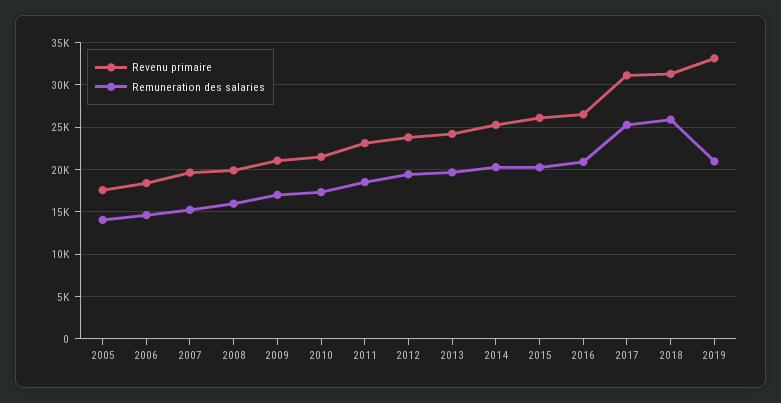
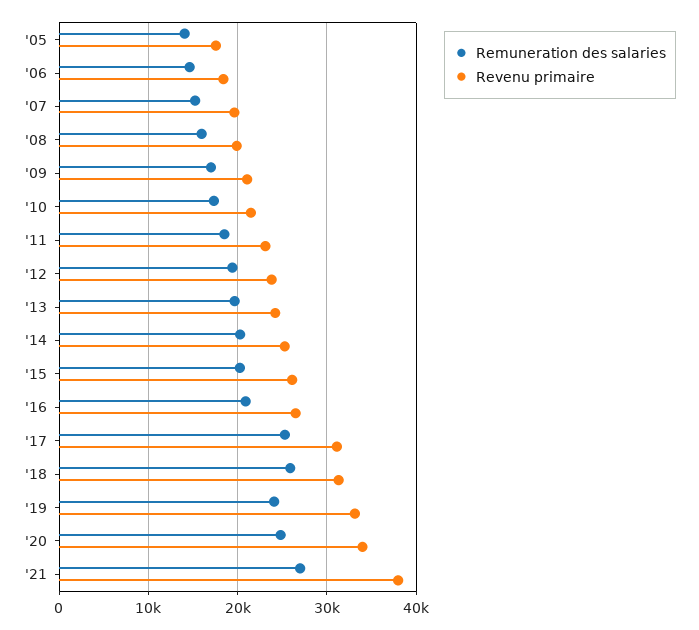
Remuneration des salaries, 2019: 21000 -> 24000
Remuneration des salaries, '20: none -> 25000
Revenu primaire, '20: none -> 34000
Remuneration des salaries, '21: none -> 27000
Revenu primaire, '21: none -> 38000

